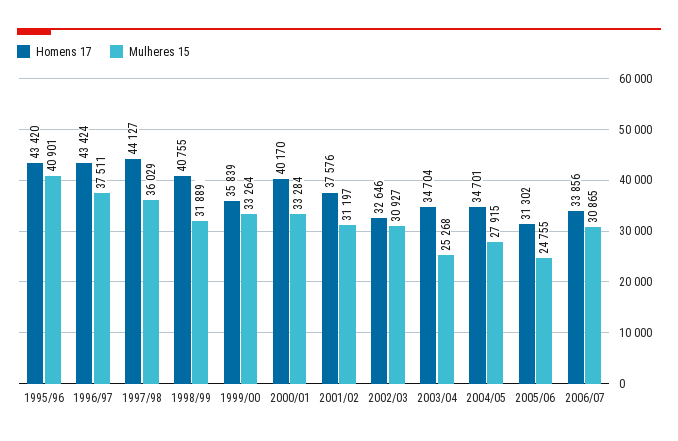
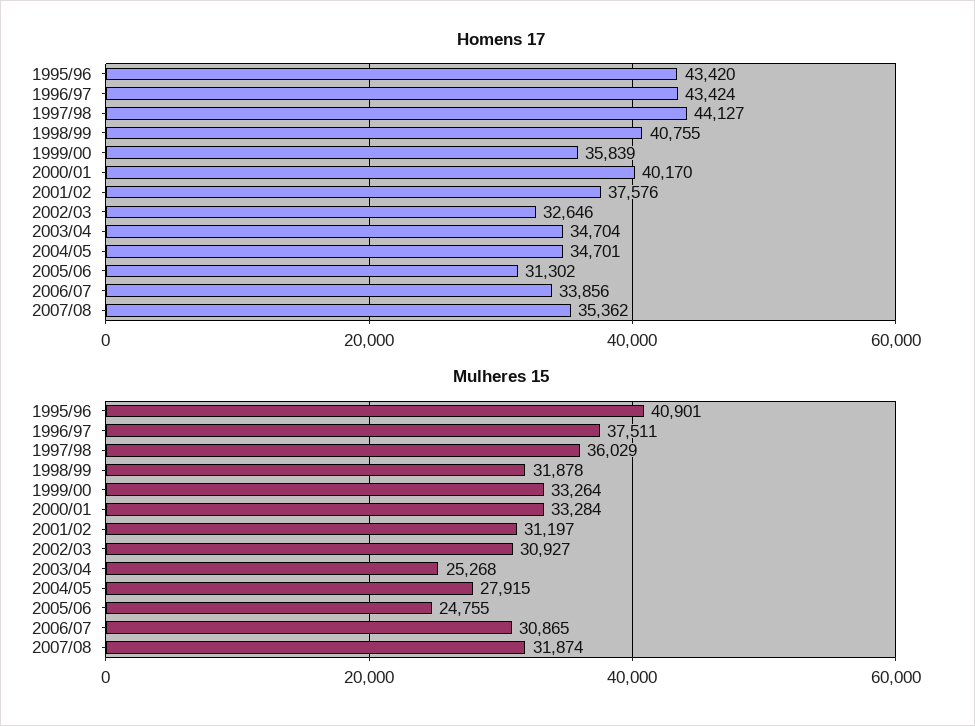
Mulheres 15, 1998/99: 31889 -> 31878
Homens 17, 2007/08: none -> 35362
Mulheres 15, 2007/08: none -> 31874

